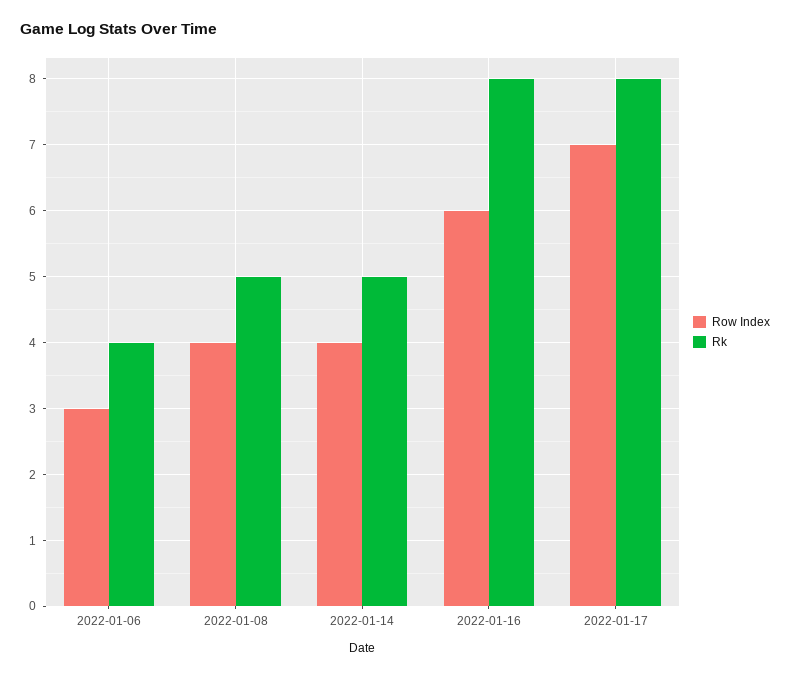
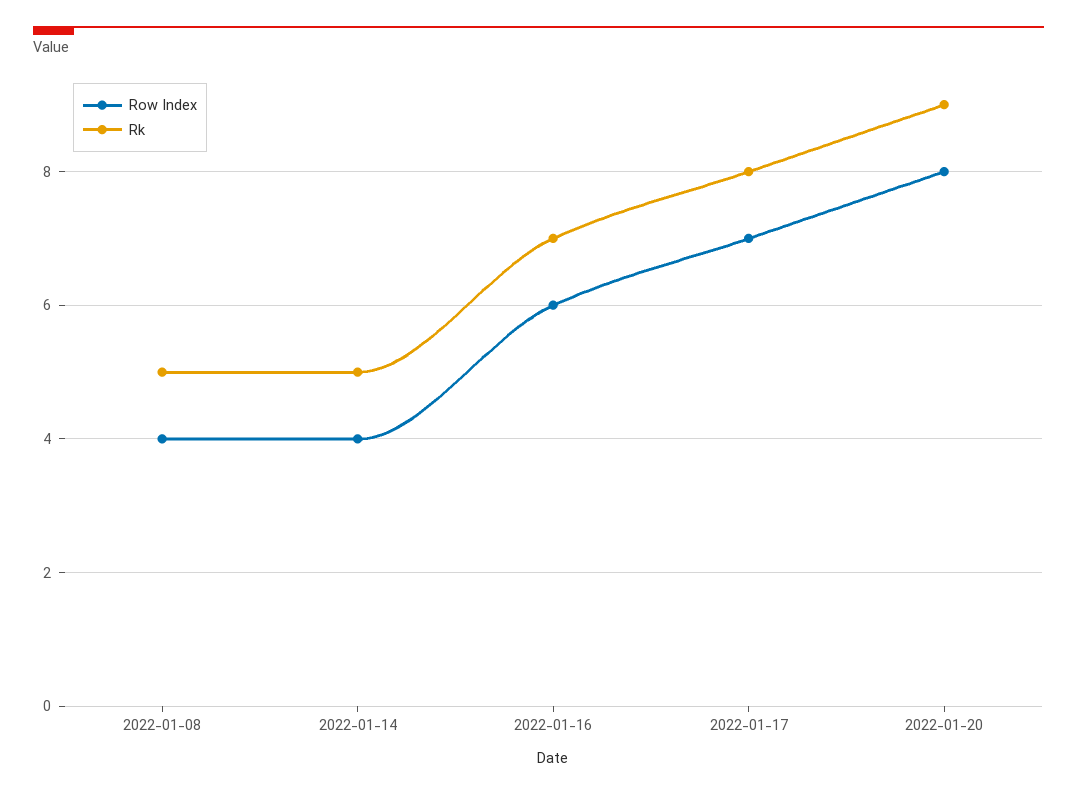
Row Index, 2022-01-06: 3 -> none
Rk, 2022-01-06: 4 -> none
Rk, 2022-01-16: 8 -> 7
Row Index, 2022-01-20: none -> 8
Rk, 2022-01-20: none -> 9

